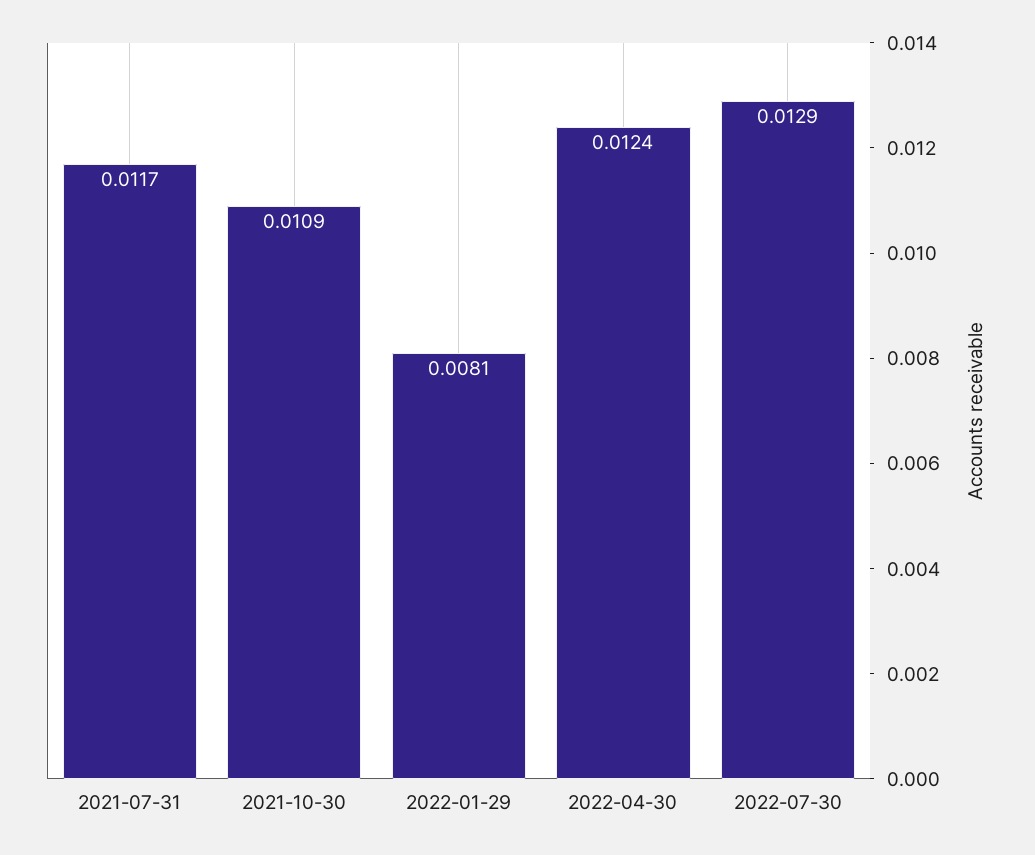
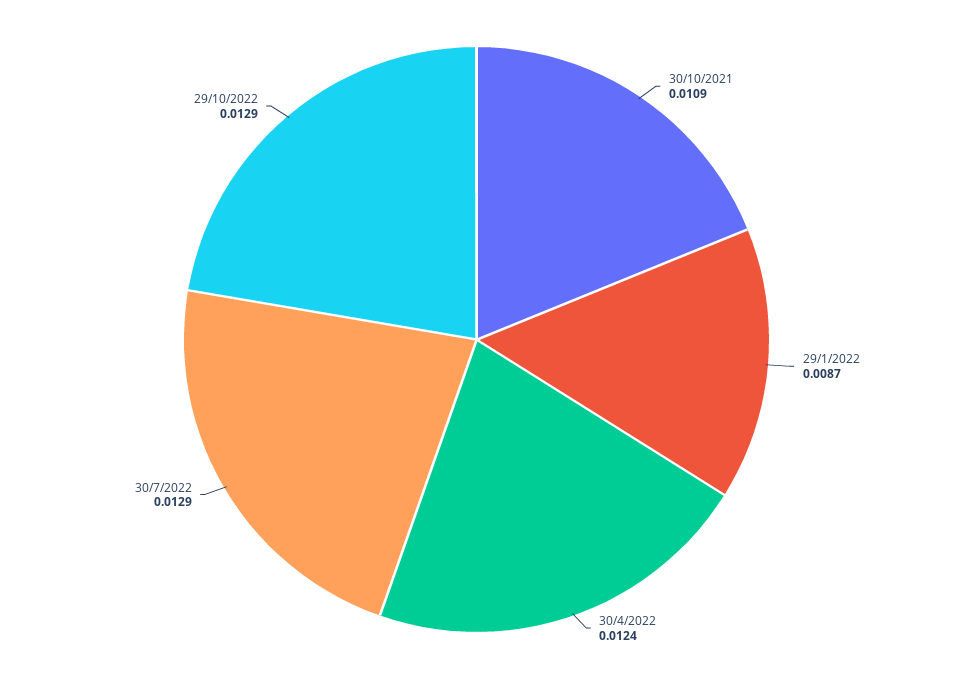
2021-07-31: 0.0117 -> none
2022-01-29: 0.0081 -> 0.0087
29/10/2022: none -> 0.0129

